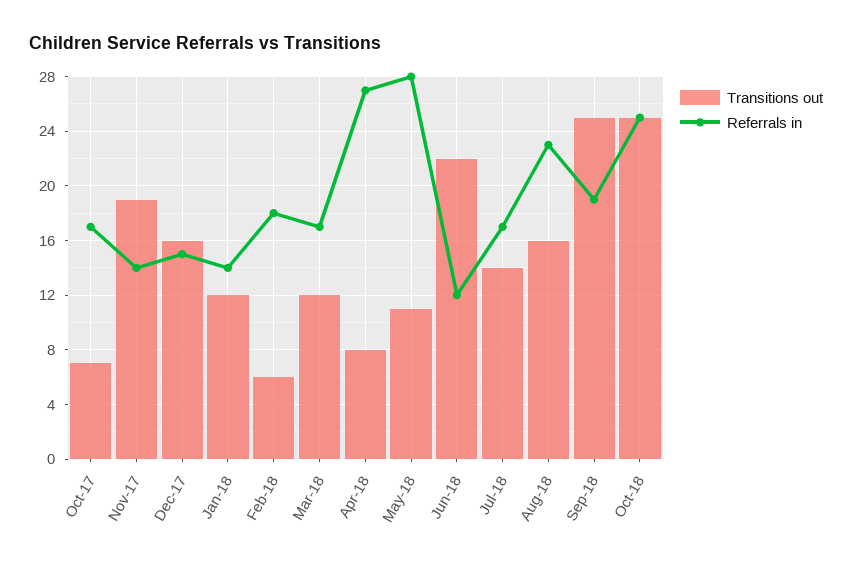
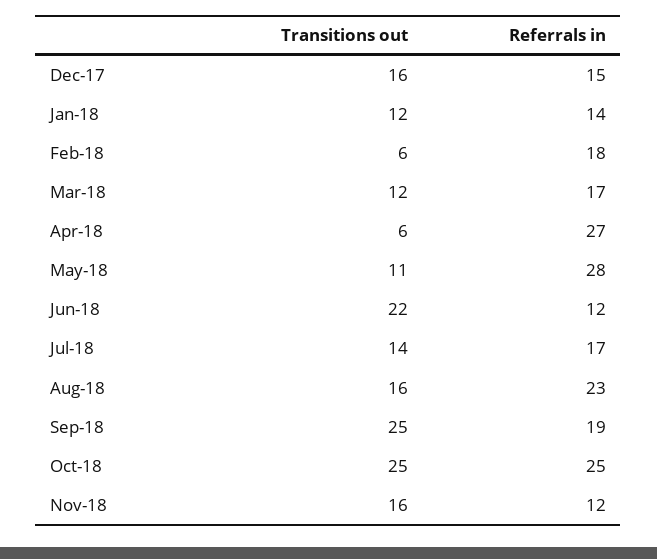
Transitions out, Oct-17: 7 -> none
Referrals in, Oct-17: 17 -> none
Transitions out, Nov-17: 19 -> none
Referrals in, Nov-17: 14 -> none
Transitions out, Apr-18: 8 -> 6
Transitions out, Nov-18: none -> 16
Referrals in, Nov-18: none -> 12

